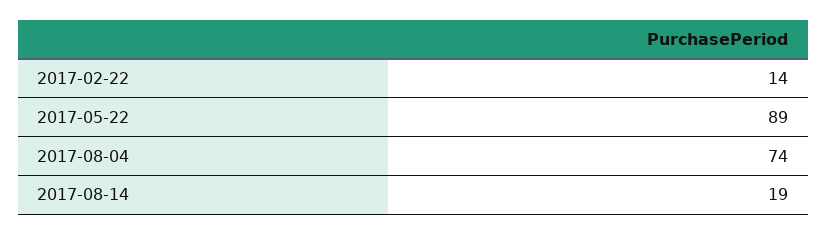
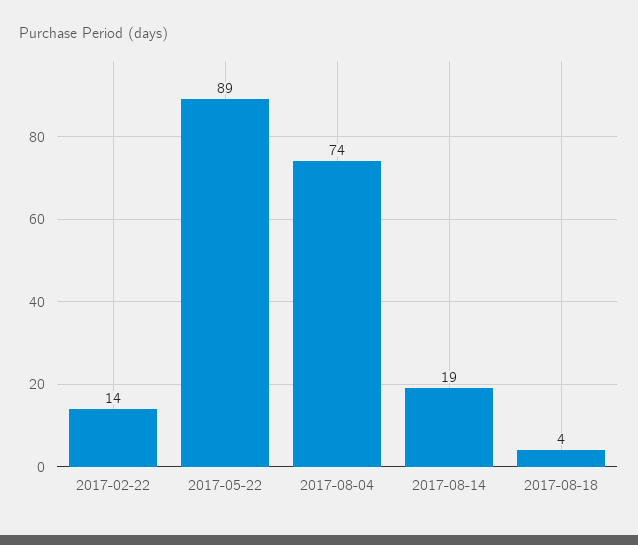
2017-08-18: none -> 4

